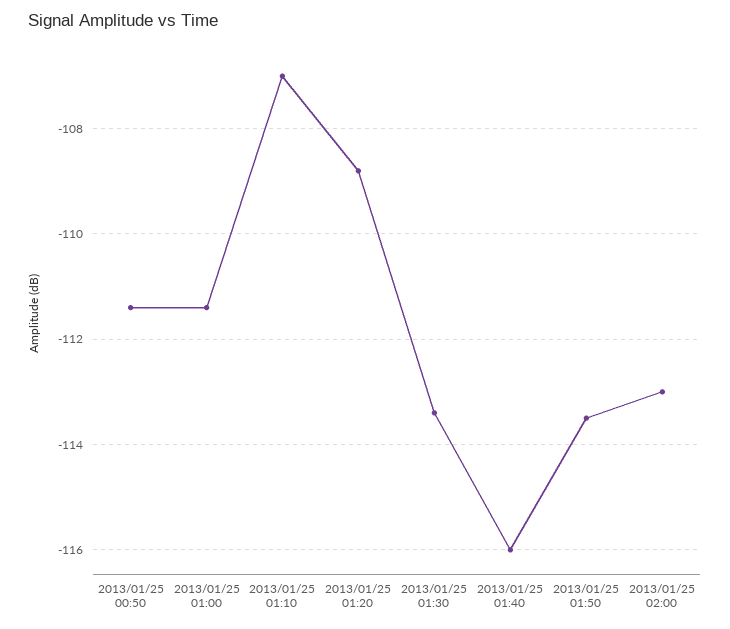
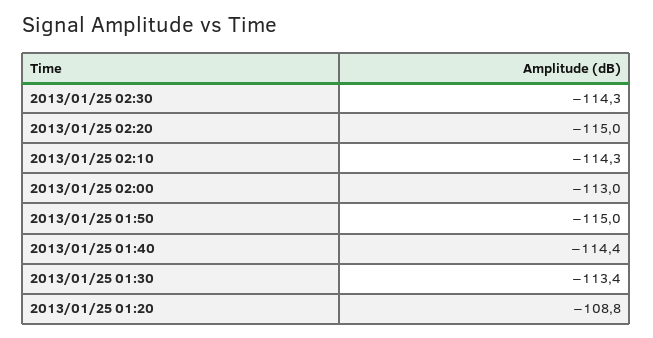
2013/01/25 00:50: -111.5 -> none
2013/01/25 01:00: -111.5 -> none
2013/01/25 01:10: -107 -> none
2013/01/25 01:40: -116 -> -114.4
2013/01/25 01:50: -113.5 -> -115
2013/01/25 02:30: none -> -114.3
2013/01/25 02:20: none -> -115
2013/01/25 02:10: none -> -114.3

